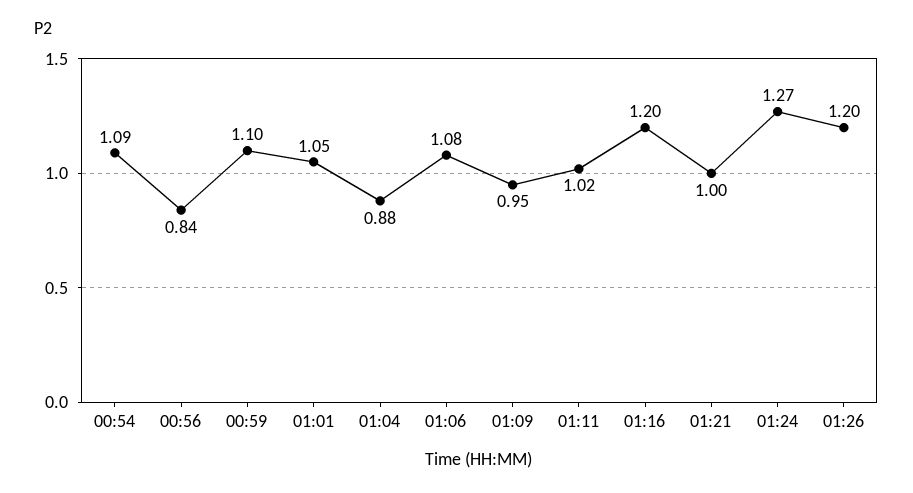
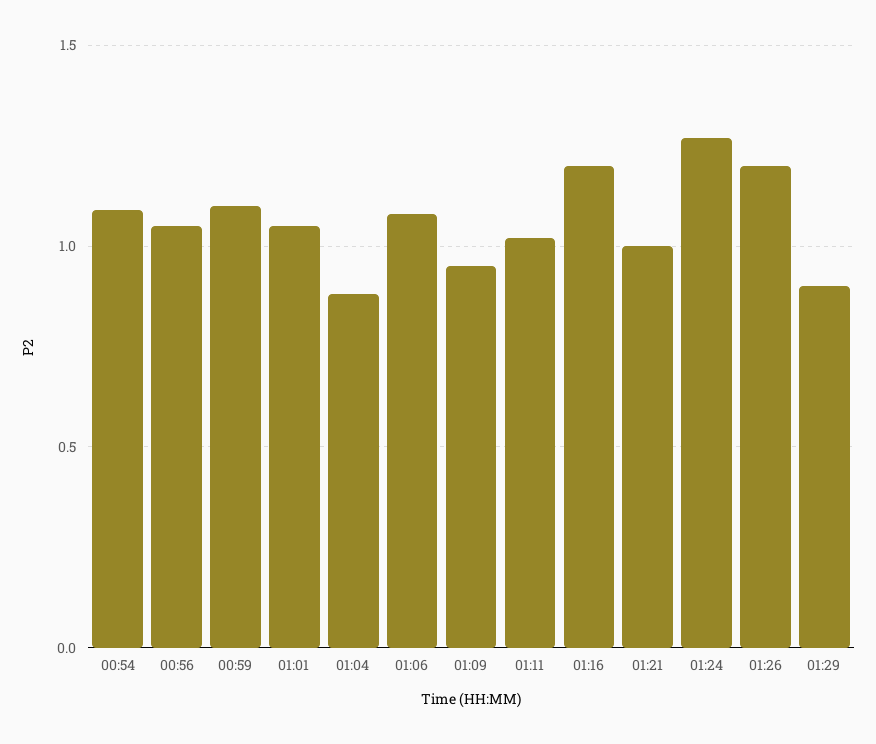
00:56: 0.84 -> 1.05
01:29: none -> 0.9

